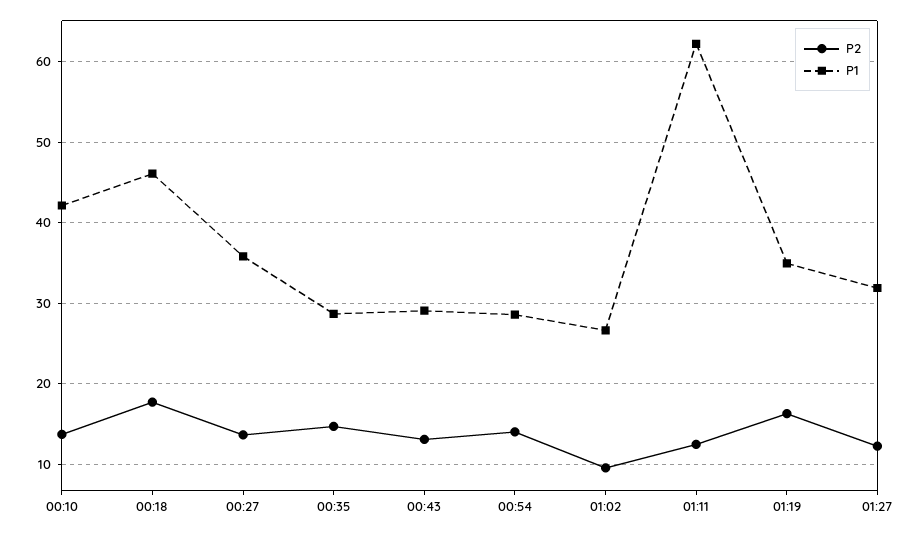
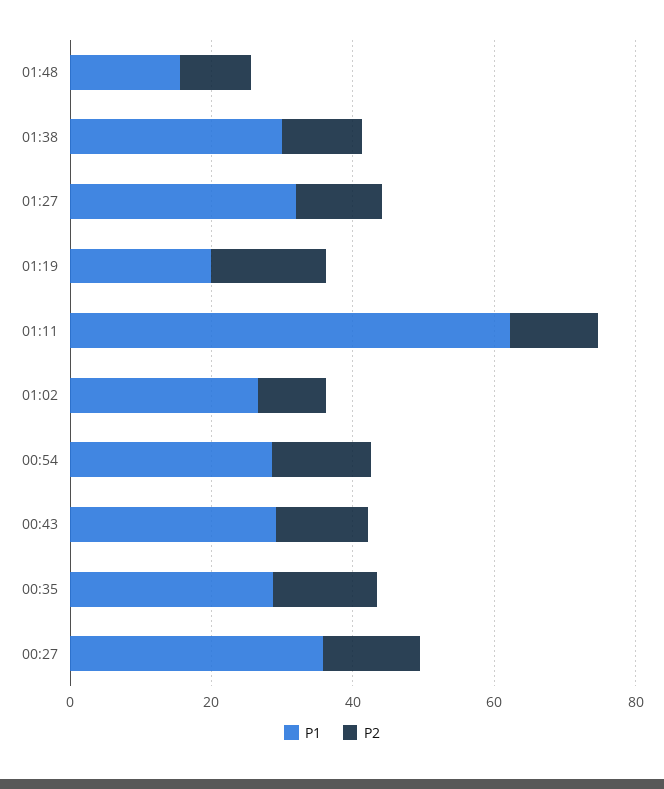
P2, 00:10: 14 -> none
P1, 00:10: 42 -> none
P2, 00:18: 18 -> none
P1, 00:18: 46 -> none
P1, 01:19: 35 -> 20
P1, 01:48: none -> 15
P2, 01:48: none -> 10
P1, 01:38: none -> 30
P2, 01:38: none -> 10

